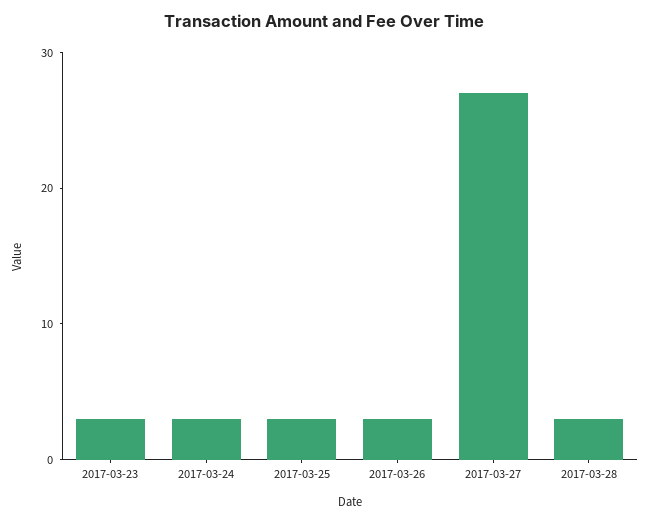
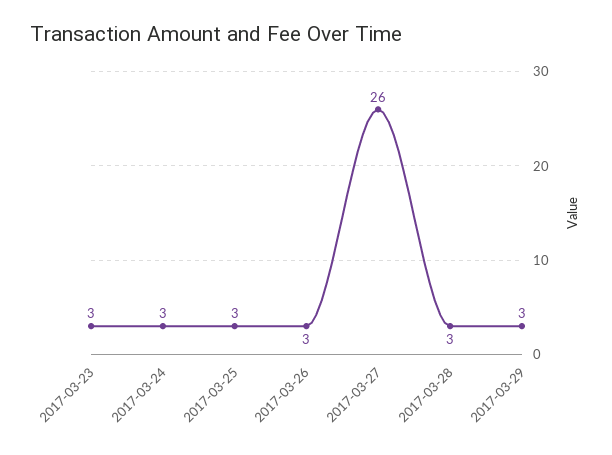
2017-03-27: 27 -> 26
2017-03-29: none -> 3

